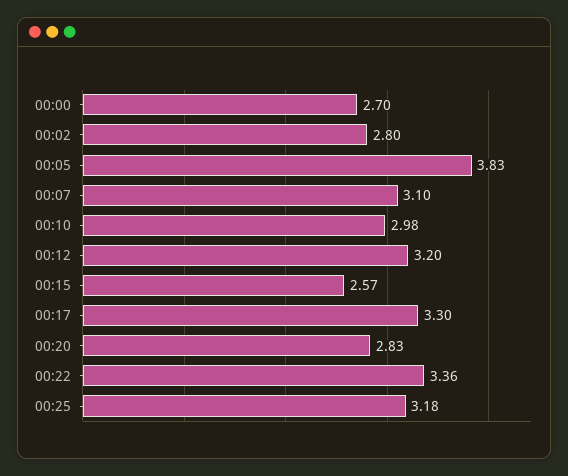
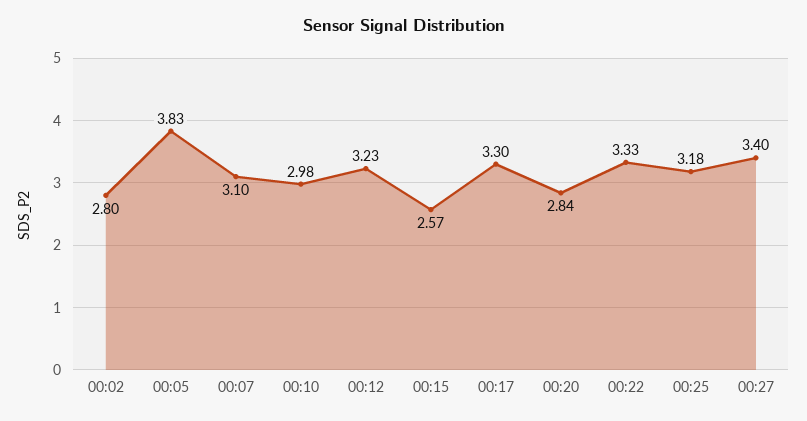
00:00: 2.7 -> none
00:12: 3.2 -> 3.23
00:20: 2.83 -> 2.84
00:22: 3.36 -> 3.33
00:27: none -> 3.4

